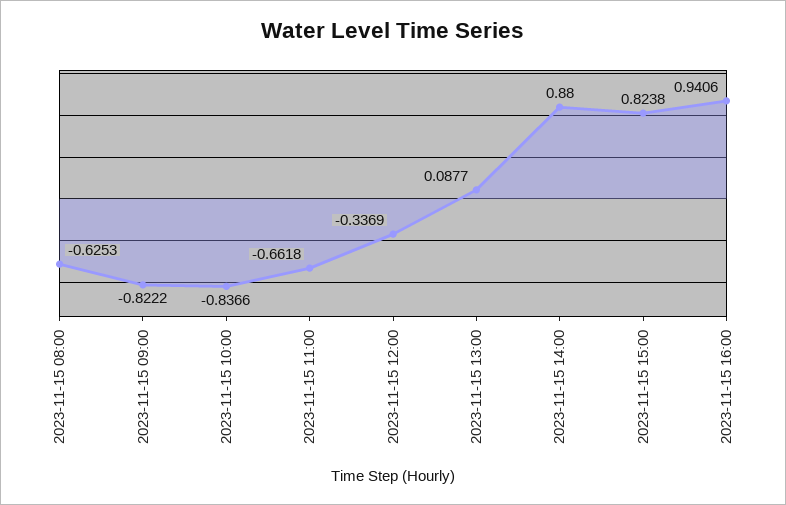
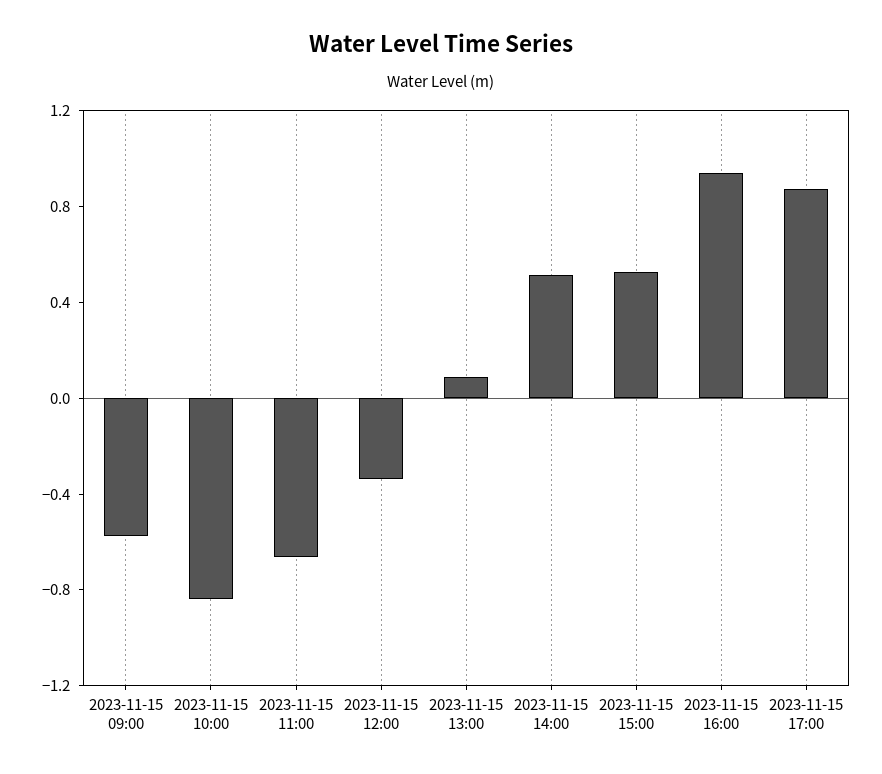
2023-11-15 08:00: -0.6253 -> none
2023-11-15 09:00: -0.8222 -> -0.6
2023-11-15 14:00: 0.88 -> 0.5
2023-11-15 15:00: 0.8238 -> 0.5
2023-11-15 17:00: none -> 0.9

